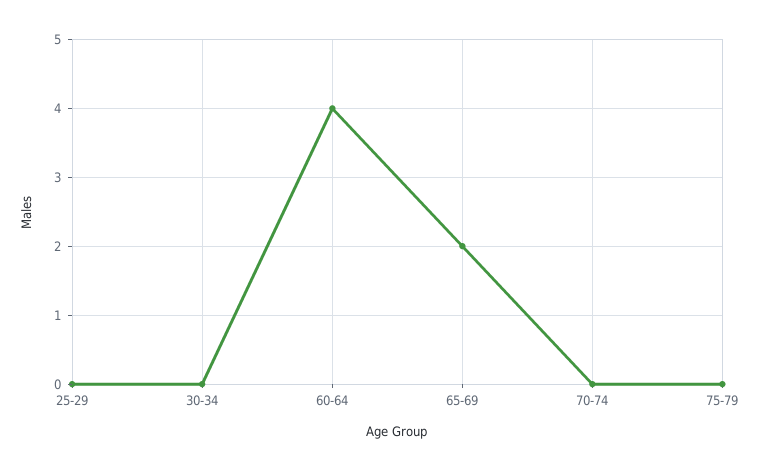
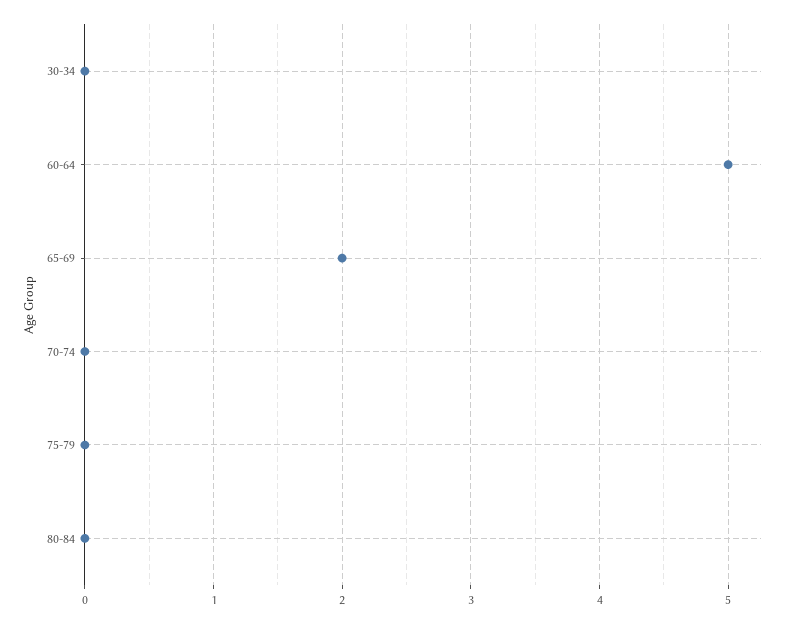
25-29: 0 -> none
60-64: 4 -> 5
80-84: none -> 0

